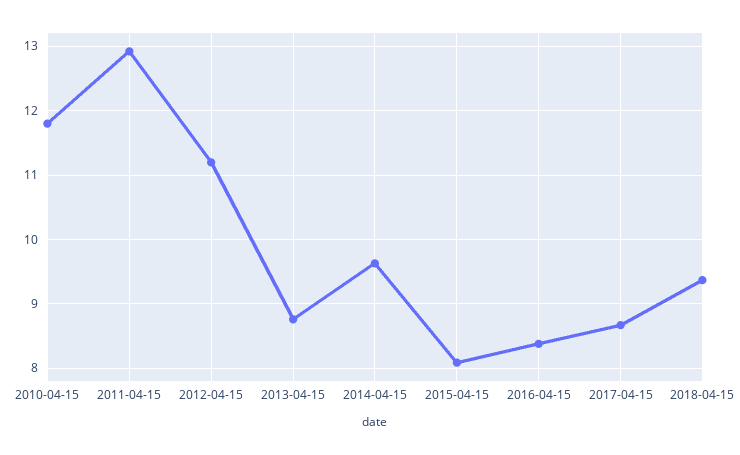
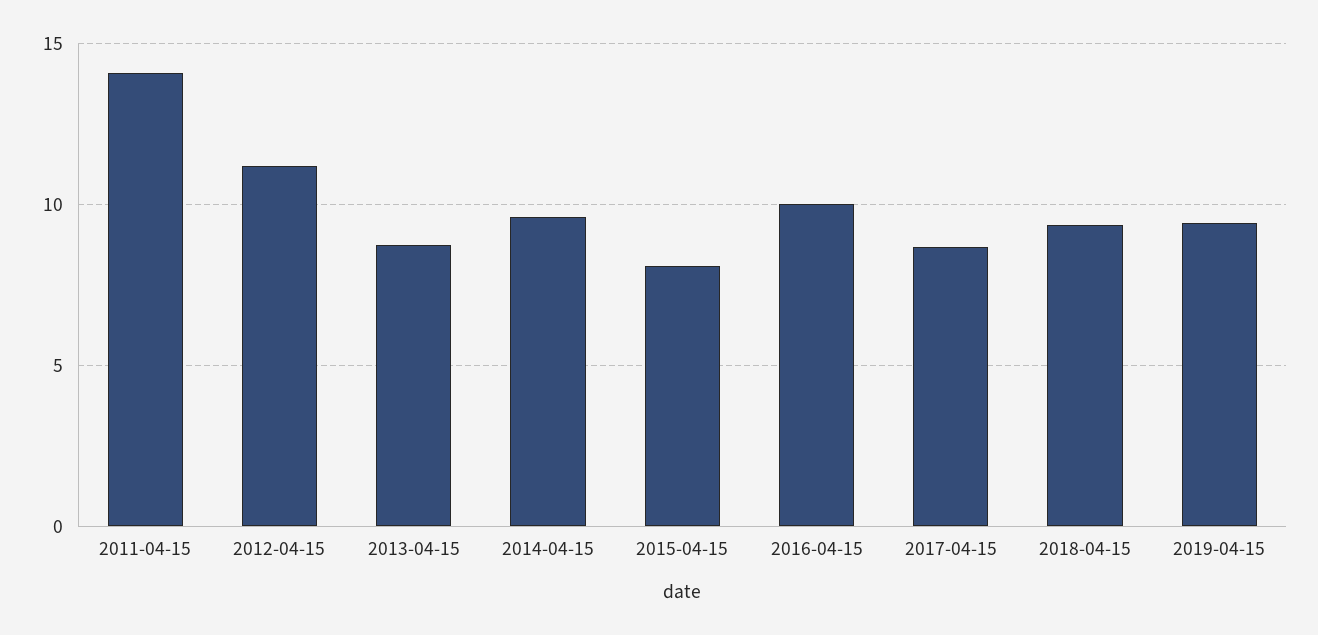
2010-04-15: 11.8 -> none
2011-04-15: 12.9 -> 14
2016-04-15: 8.4 -> 10
2019-04-15: none -> 9.5

